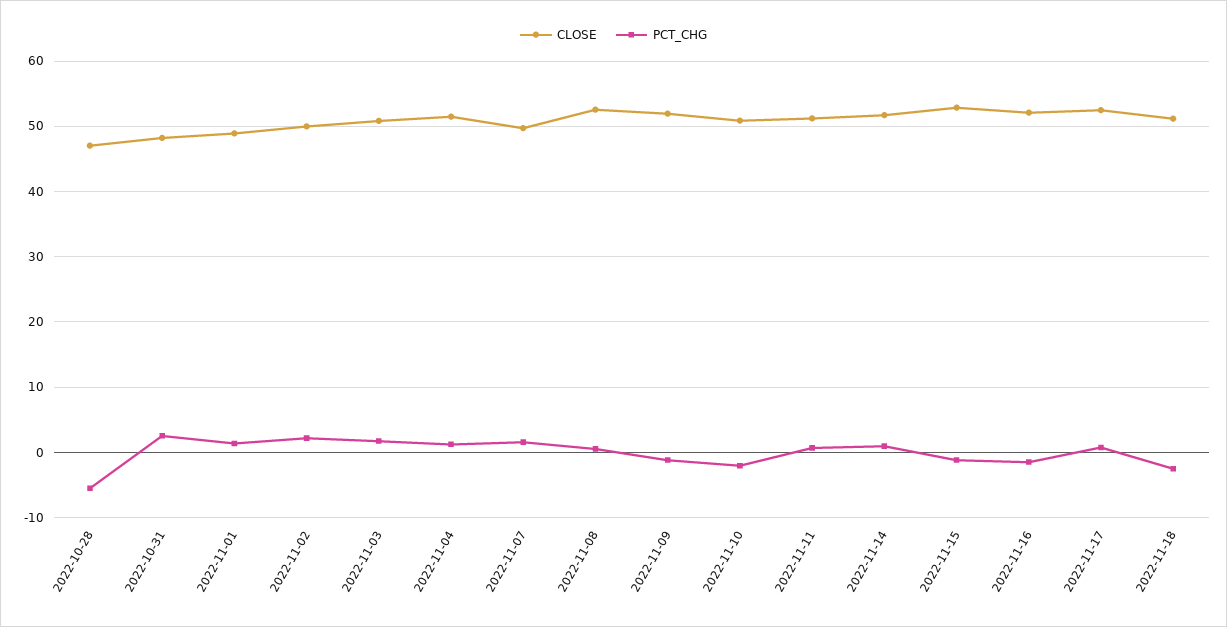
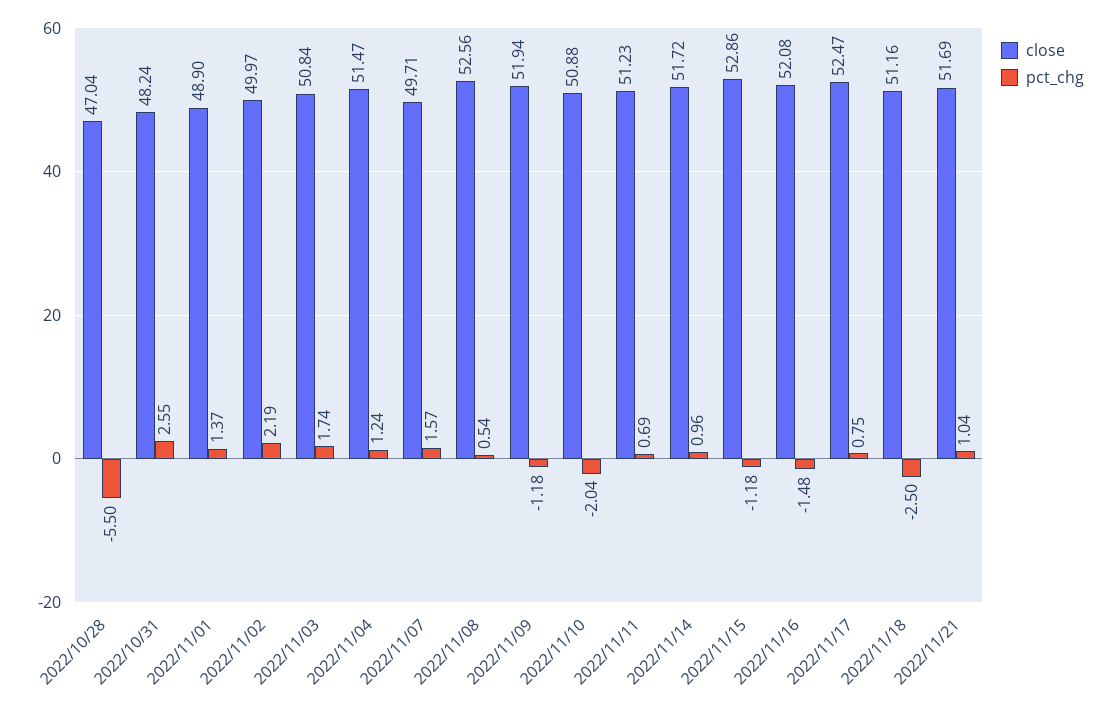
CLOSE, 2022/11/21: none -> 51.69
PCT_CHG, 2022/11/21: none -> 1.04

